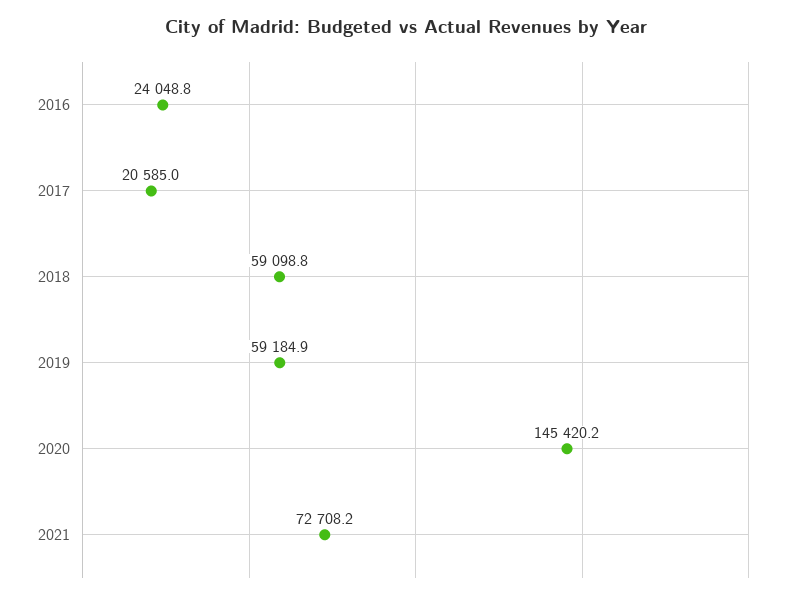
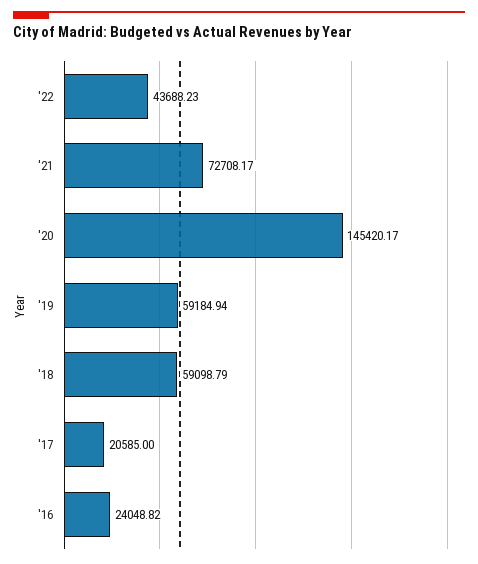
'22: none -> 43688.23

